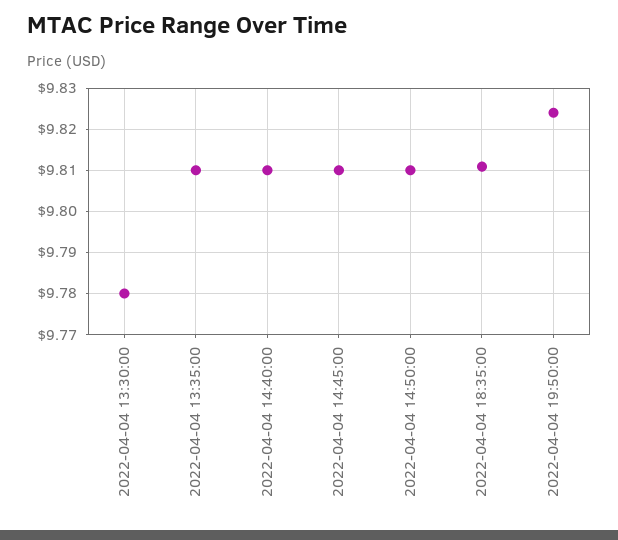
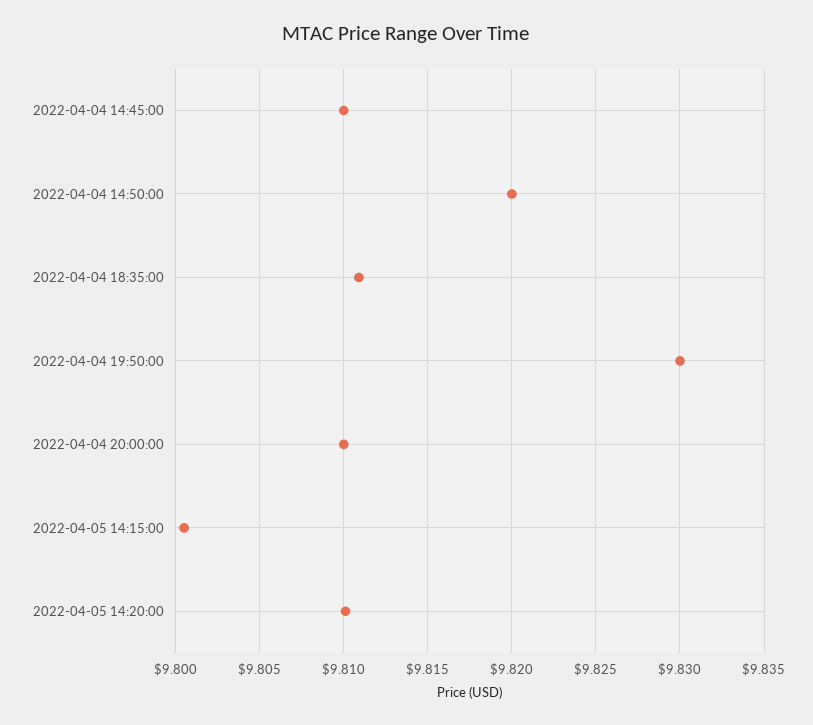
2022-04-04 13:30:00: 9.78 -> none
2022-04-04 13:35:00: 9.81 -> none
2022-04-04 14:40:00: 9.81 -> none
2022-04-04 14:50:00: 9.81 -> 9.82
2022-04-04 19:50:00: 9.824 -> 9.83
2022-04-04 20:00:00: none -> 9.81
2022-04-05 14:15:00: none -> 9.8005
2022-04-05 14:20:00: none -> 9.81

